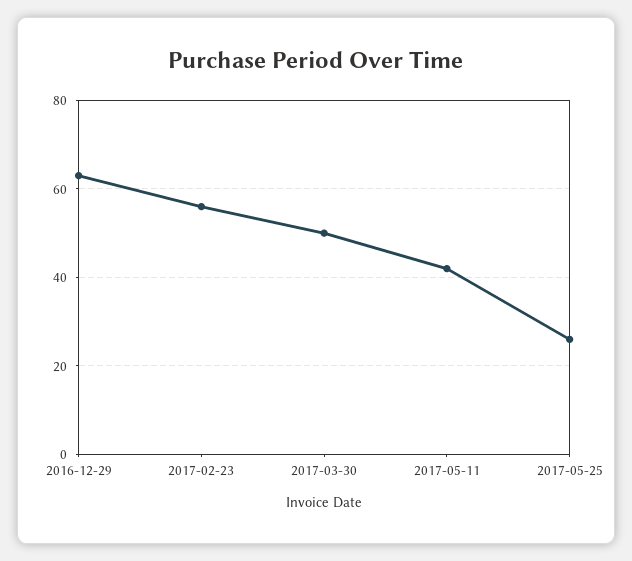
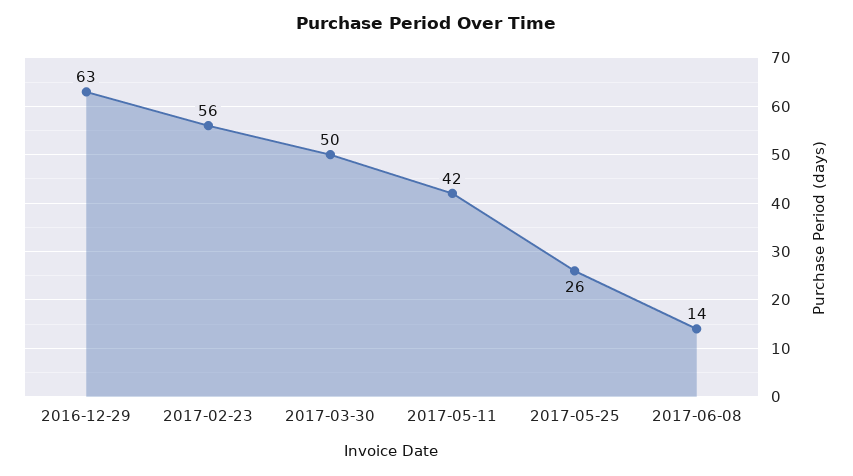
2017-06-08: none -> 14

